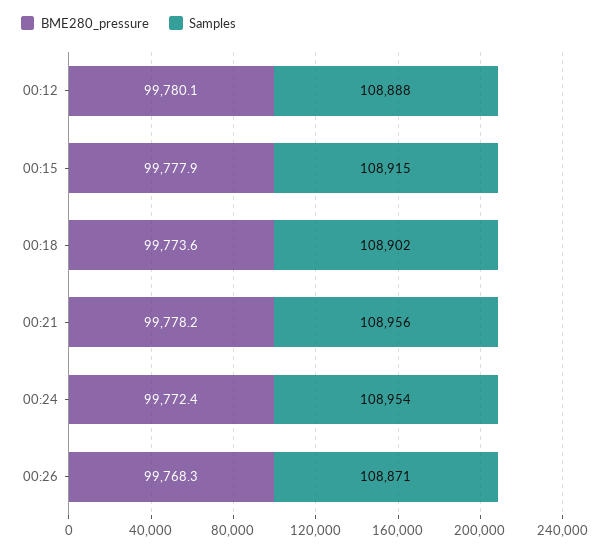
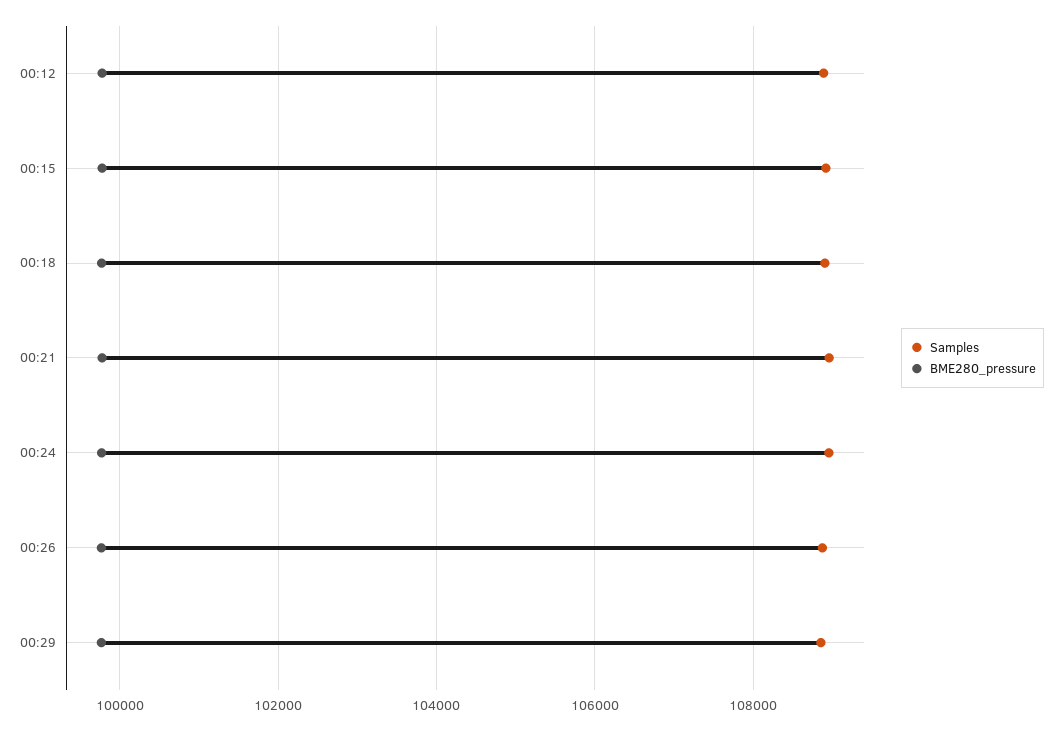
Samples, 00:29: none -> 108800
BME280_pressure, 00:29: none -> 99800

